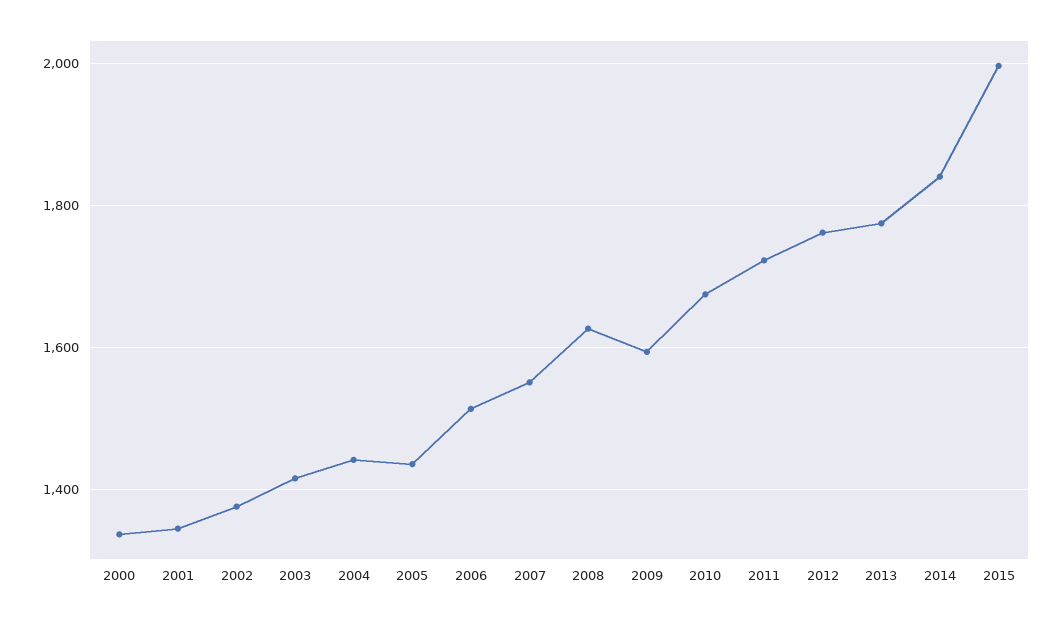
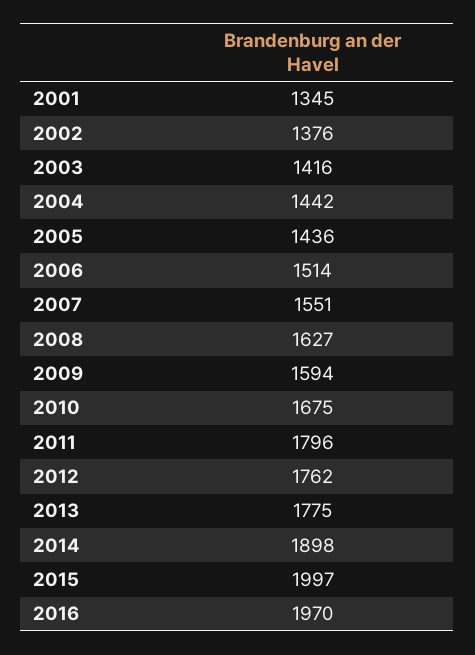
2000: 1340 -> none
2011: 1720 -> 1796
2014: 1840 -> 1898
2016: none -> 1970

